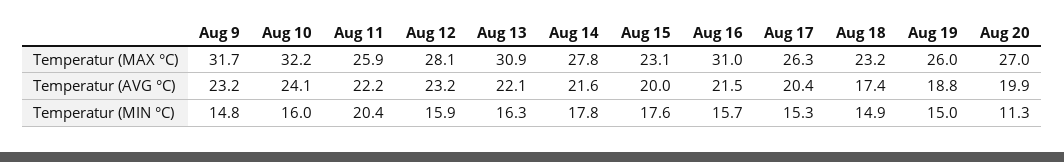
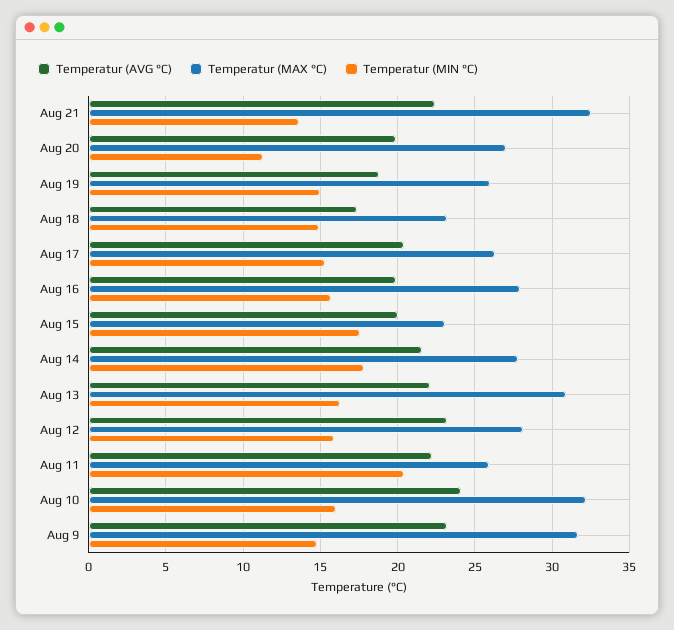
Temperatur (MAX °C), Aug 16: 31 -> 28
Temperatur (AVG °C), Aug 16: 21.5 -> 20
Temperatur (AVG °C), Aug 21: none -> 22.5
Temperatur (MAX °C), Aug 21: none -> 32.5
Temperatur (MIN °C), Aug 21: none -> 13.5

